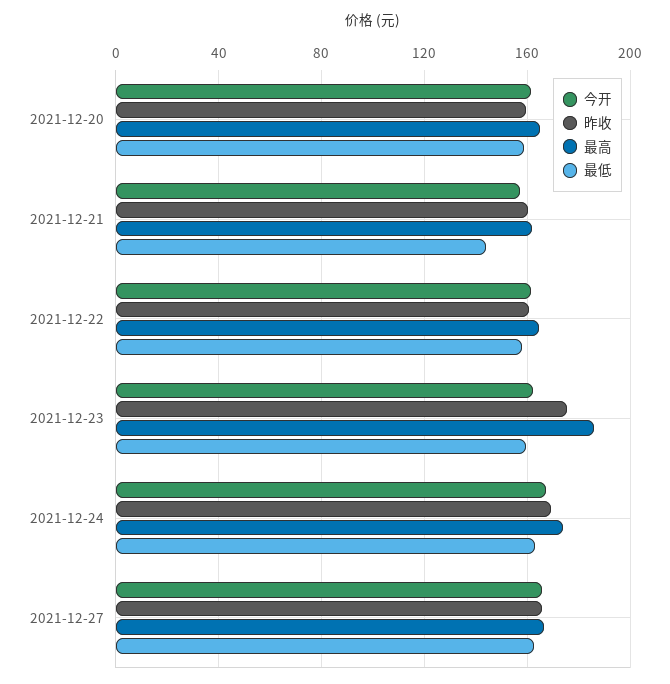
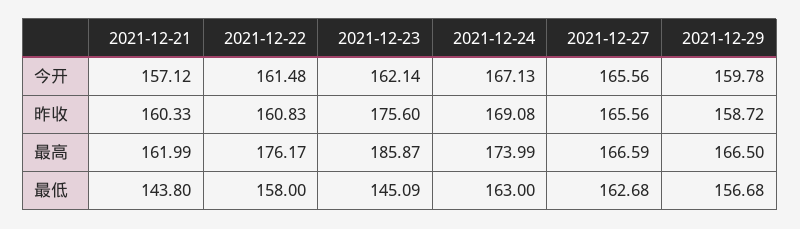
今开, 2021-12-20: 160 -> none
昨收, 2021-12-20: 160 -> none
最高, 2021-12-20: 165 -> none
最低, 2021-12-20: 160 -> none
最高, 2021-12-22: 165 -> 176.17
最低, 2021-12-23: 160 -> 145.09
今开, 2021-12-29: none -> 159.78
昨收, 2021-12-29: none -> 158.72
最高, 2021-12-29: none -> 166.5
最低, 2021-12-29: none -> 156.68

